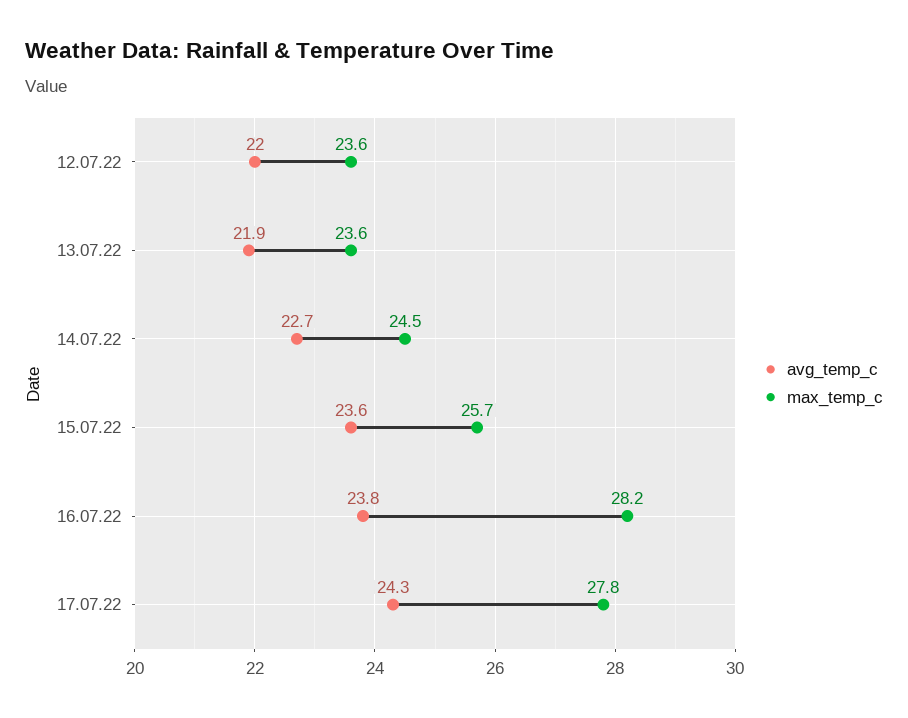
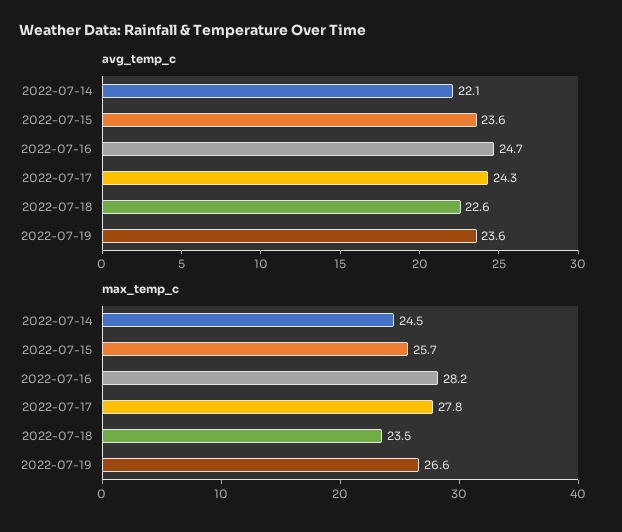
avg_temp_c, 12.07.22: 22 -> none
max_temp_c, 12.07.22: 23.6 -> none
avg_temp_c, 13.07.22: 21.9 -> none
max_temp_c, 13.07.22: 23.6 -> none
avg_temp_c, 14.07.22: 22.7 -> 22.1
avg_temp_c, 16.07.22: 23.8 -> 24.7
avg_temp_c, 2022-07-18: none -> 22.6
avg_temp_c, 2022-07-19: none -> 23.6
max_temp_c, 2022-07-18: none -> 23.5
max_temp_c, 2022-07-19: none -> 26.6

